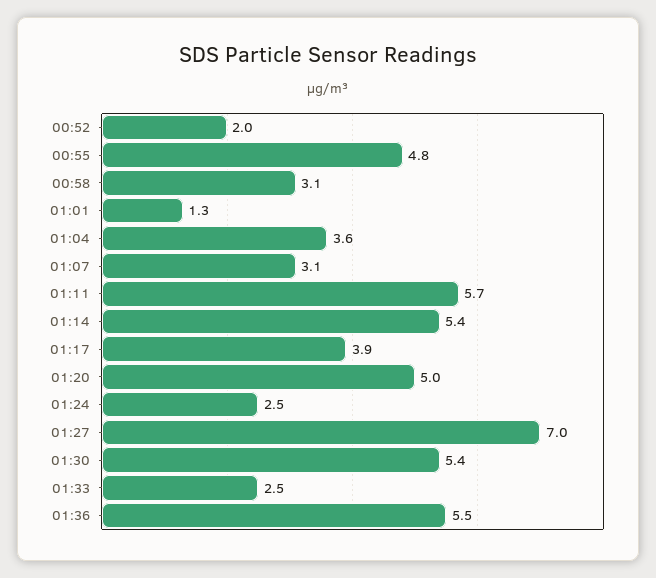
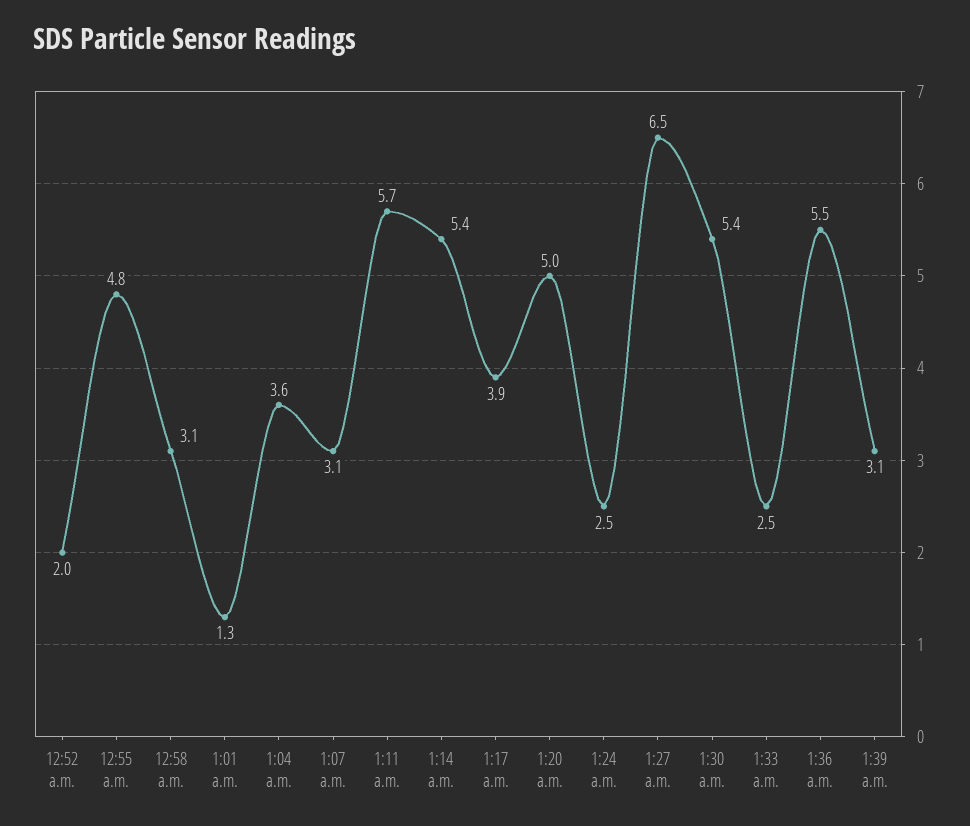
01:27: 7 -> 6.5
1:39 a.m.: none -> 3.1

